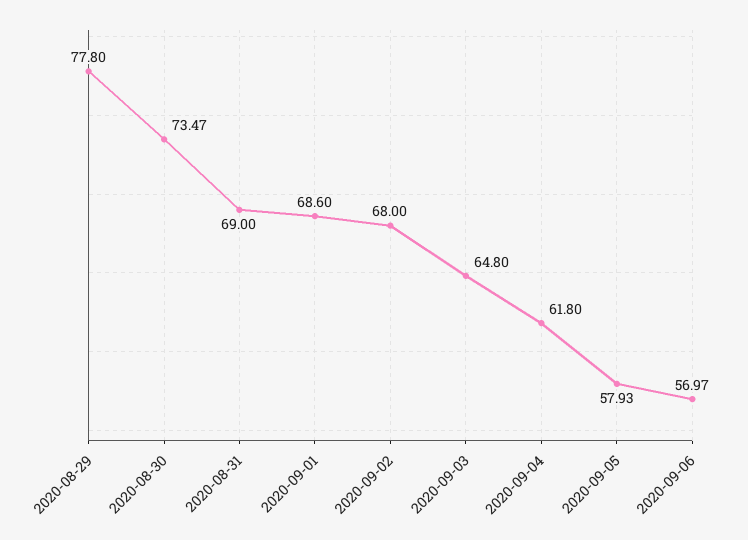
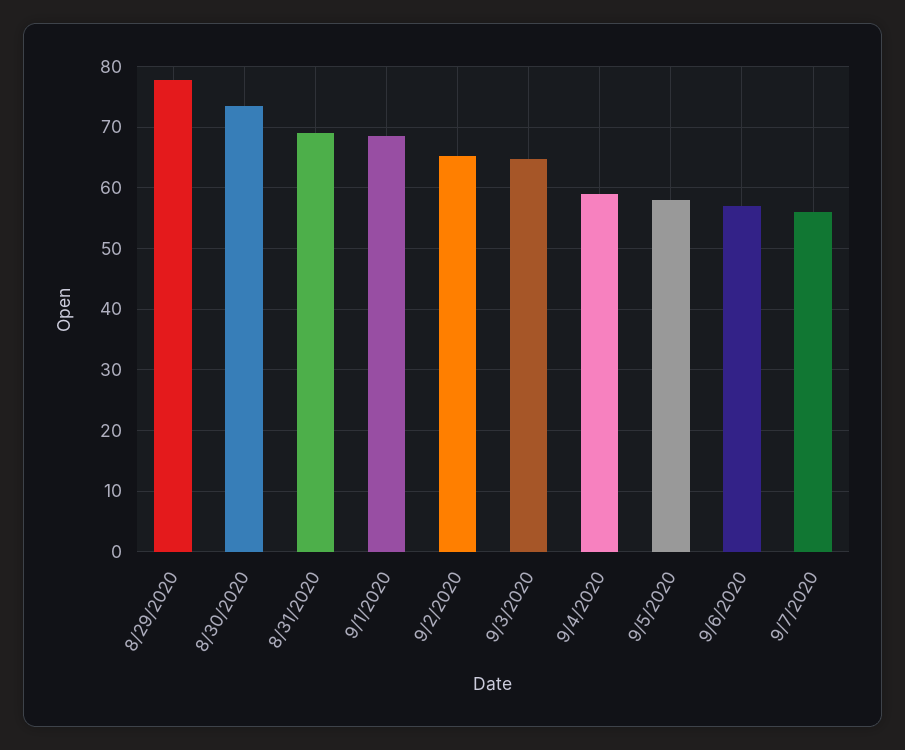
2020-09-02: 68 -> 65
2020-09-04: 61.8 -> 59
9/7/2020: none -> 56

